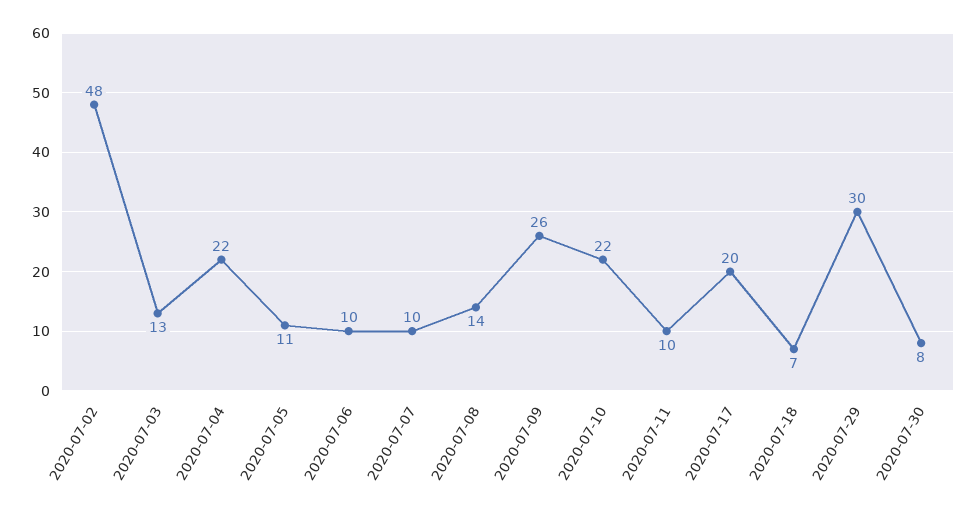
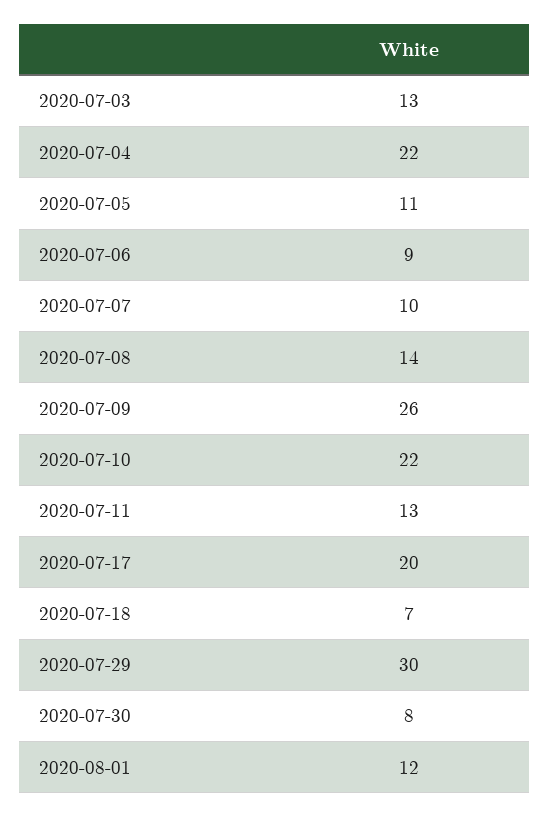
2020-07-02: 48 -> none
2020-07-06: 10 -> 9
2020-07-11: 10 -> 13
2020-08-01: none -> 12

